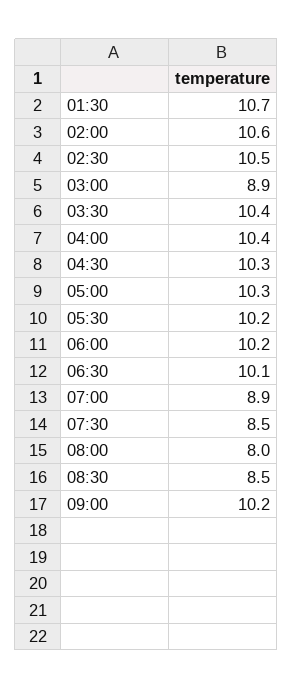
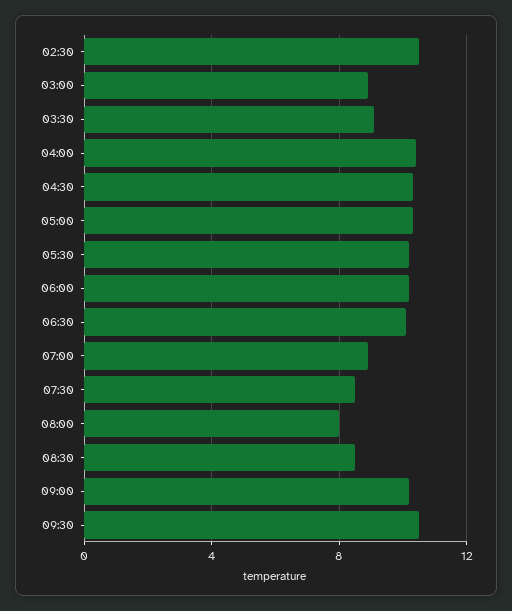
01:30: 10.7 -> none
02:00: 10.6 -> none
03:30: 10.4 -> 9
09:30: none -> 10.5

